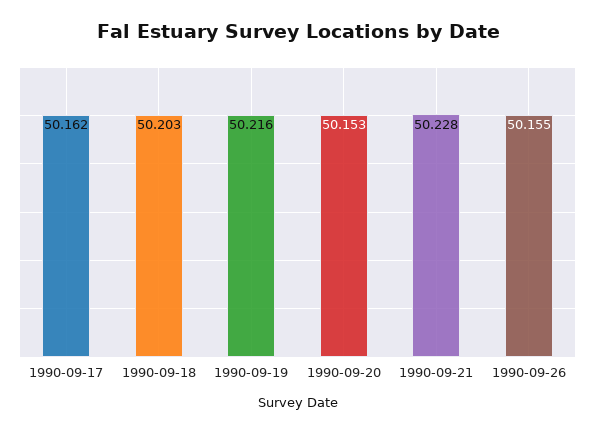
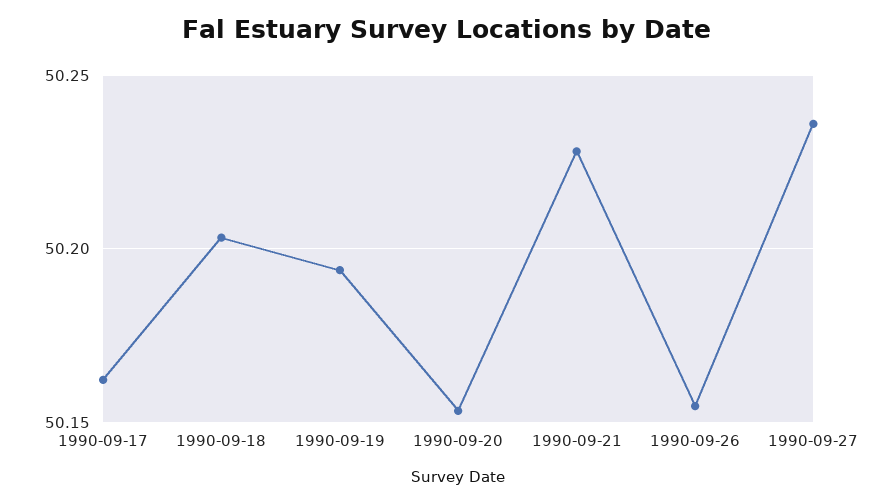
1990-09-19: 50.216 -> 50.195
1990-09-27: none -> 50.235

